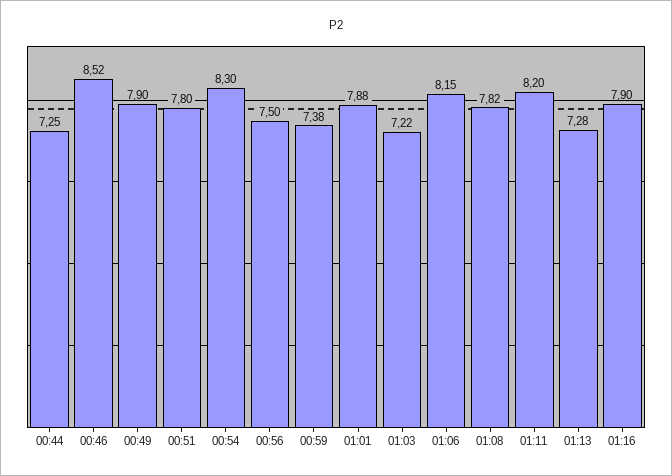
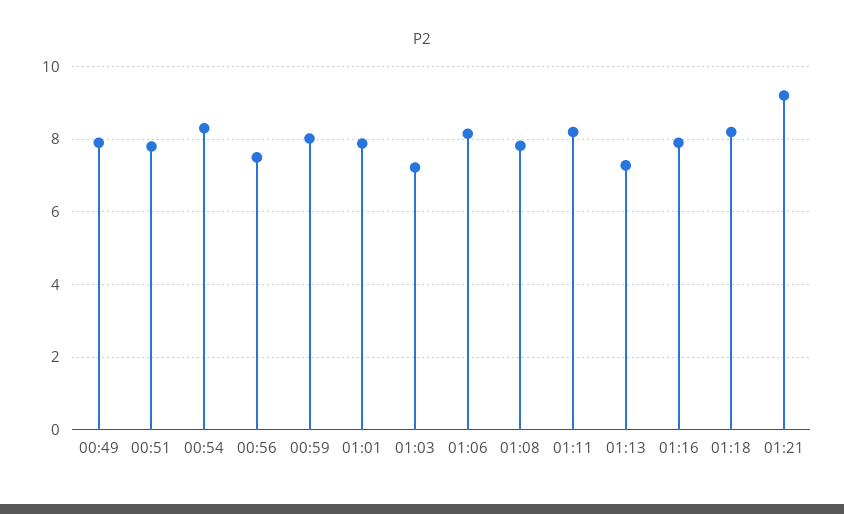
00:44: 7.25 -> none
00:46: 8.52 -> none
00:59: 7.38 -> 8
01:18: none -> 8.2
01:21: none -> 9.2

